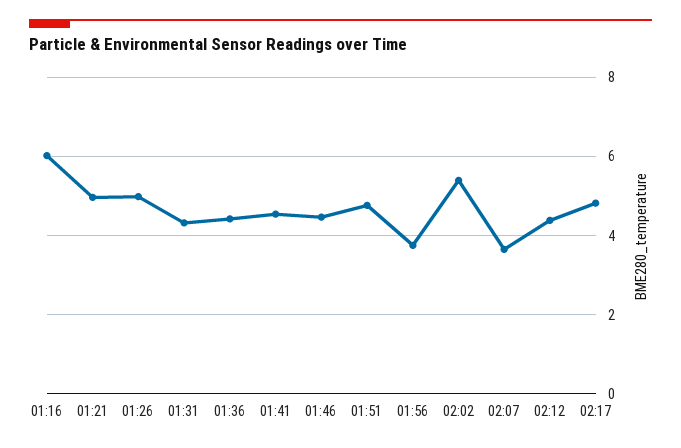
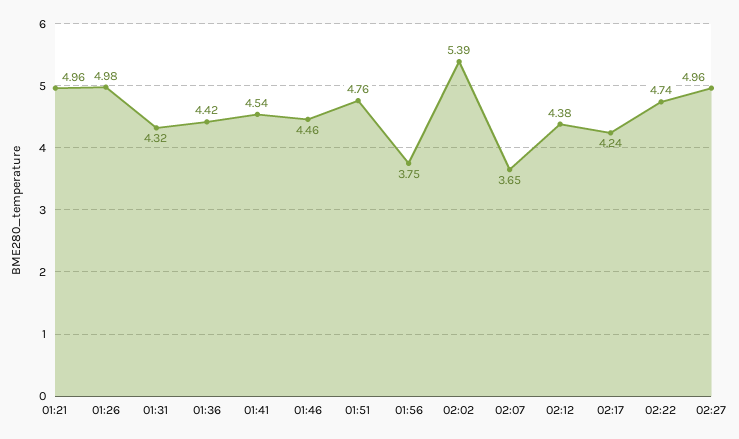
01:16: 6 -> none
02:17: 4.8 -> 4.24
02:22: none -> 4.74
02:27: none -> 4.96

